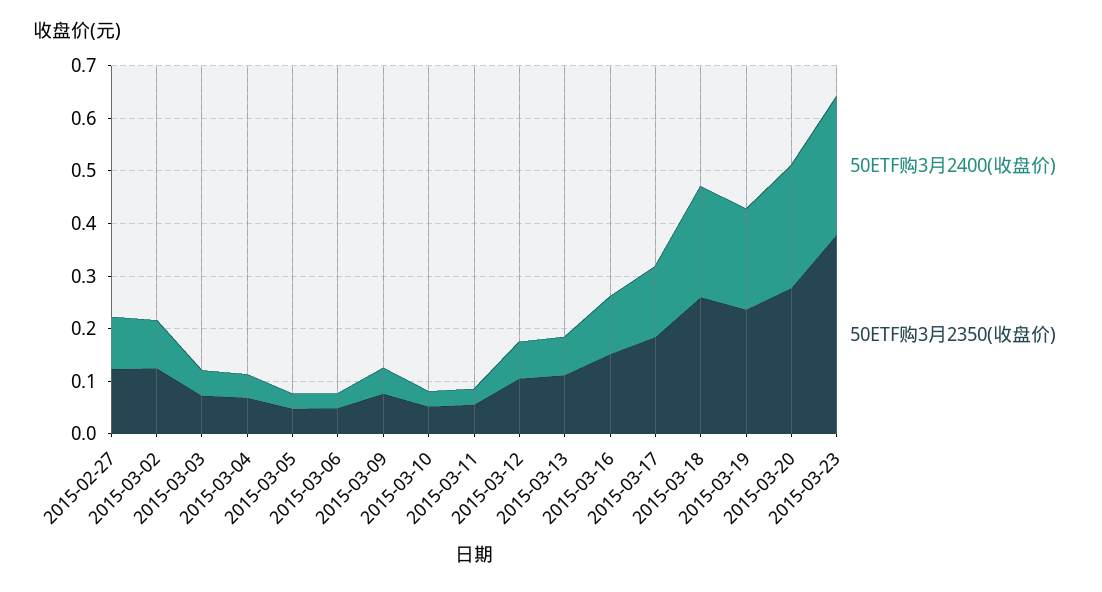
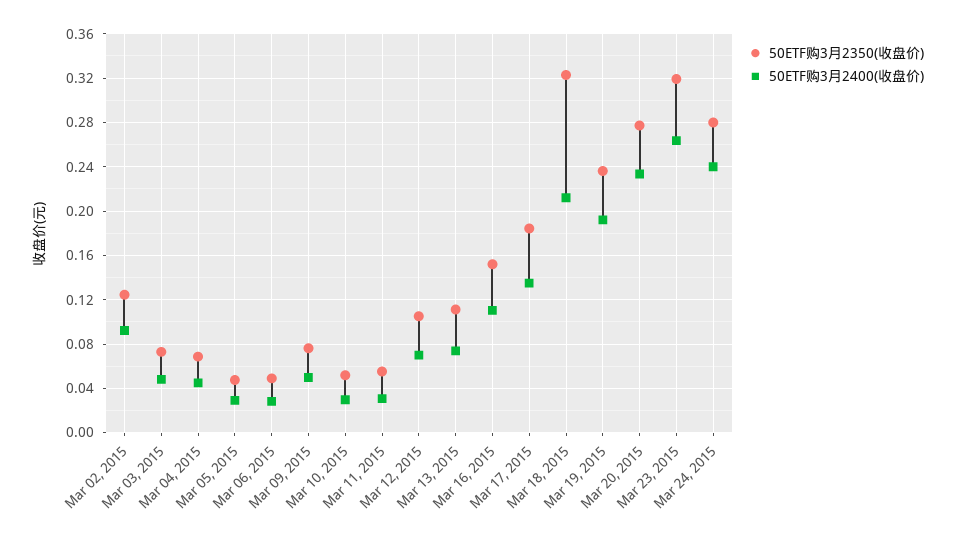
50ETF购3月2400(收盘价), 2015-02-27: 0.1 -> none
50ETF购3月2350(收盘价), 2015-02-27: 0.12 -> none
50ETF购3月2350(收盘价), 2015-03-18: 0.26 -> 0.32
50ETF购3月2350(收盘价), 2015-03-23: 0.38 -> 0.32
50ETF购3月2350(收盘价), Mar 24, 2015: none -> 0.28
50ETF购3月2400(收盘价), Mar 24, 2015: none -> 0.24

